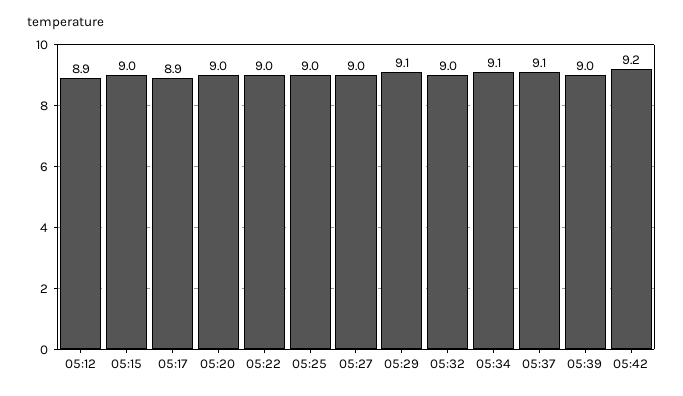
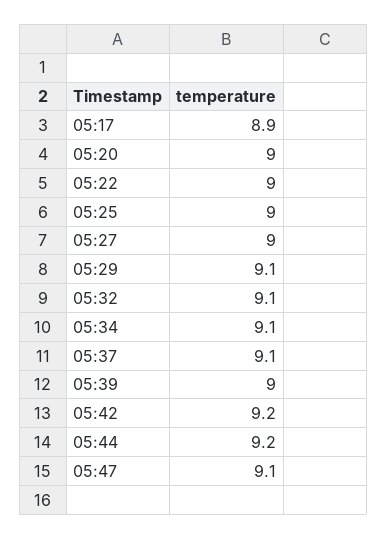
05:12: 8.9 -> none
05:15: 9 -> none
05:32: 9 -> 9.1
05:44: none -> 9.2
05:47: none -> 9.1

